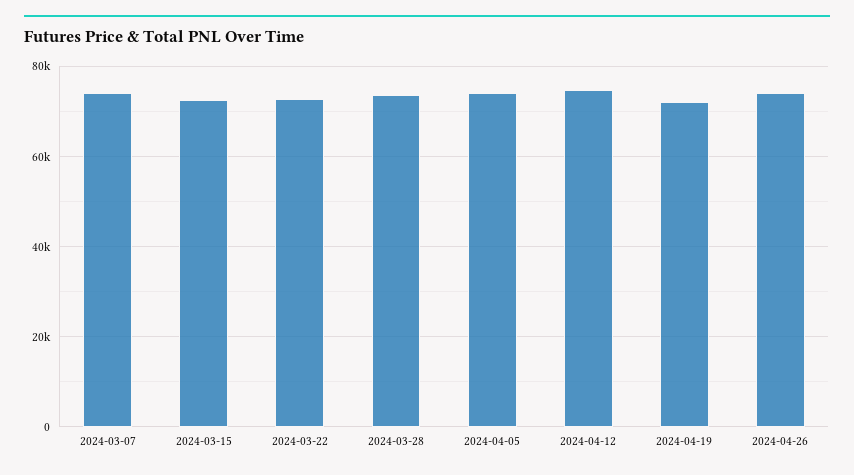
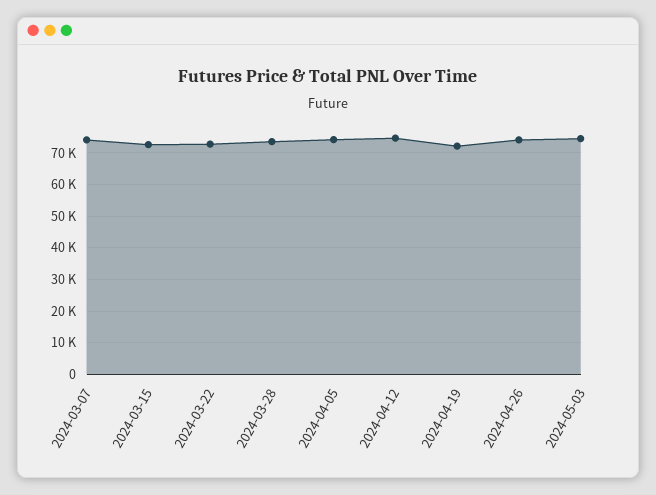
2024-05-03: none -> 74000

